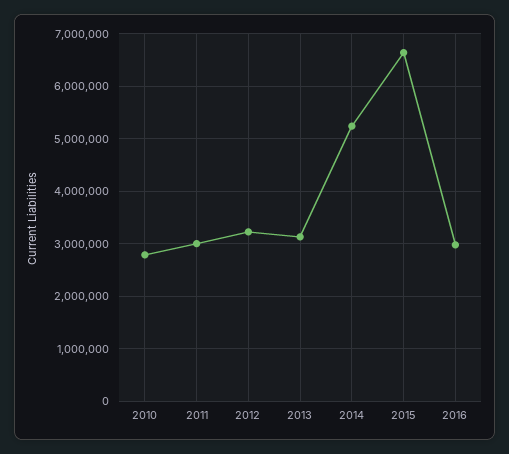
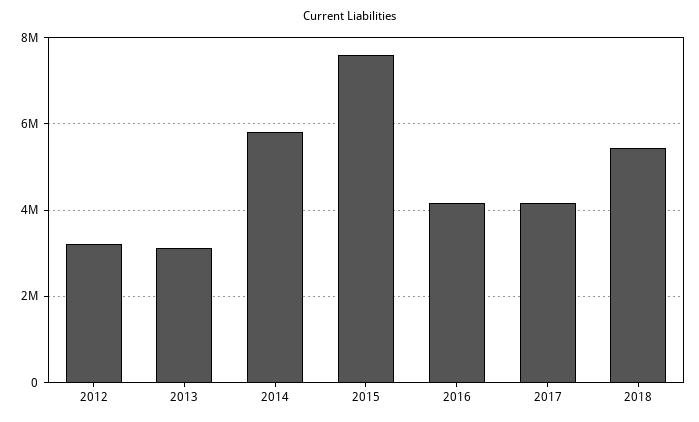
2010: 2800000 -> none
2011: 3000000 -> none
2014: 5200000 -> 5800000
2015: 6600000 -> 7600000
2016: 3000000 -> 4200000
2017: none -> 4200000
2018: none -> 5400000

